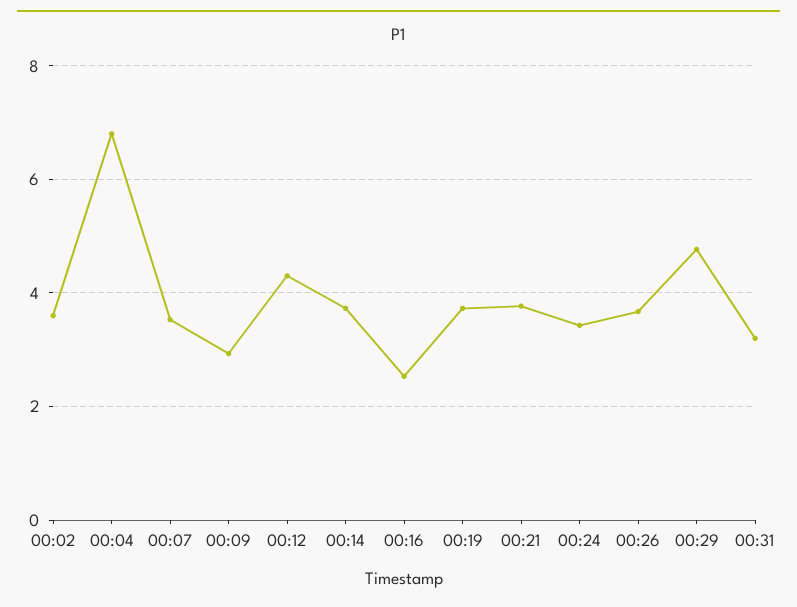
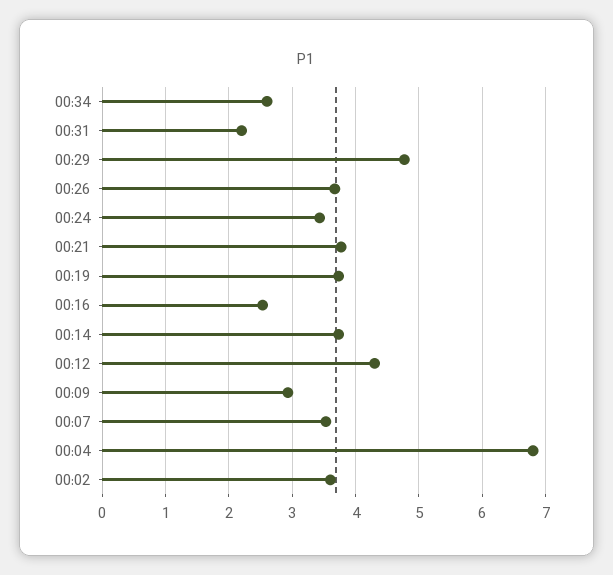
00:31: 3.2 -> 2.2
00:34: none -> 2.6

